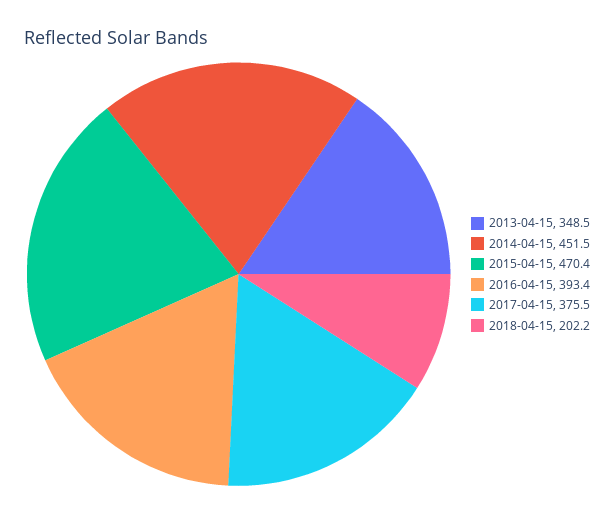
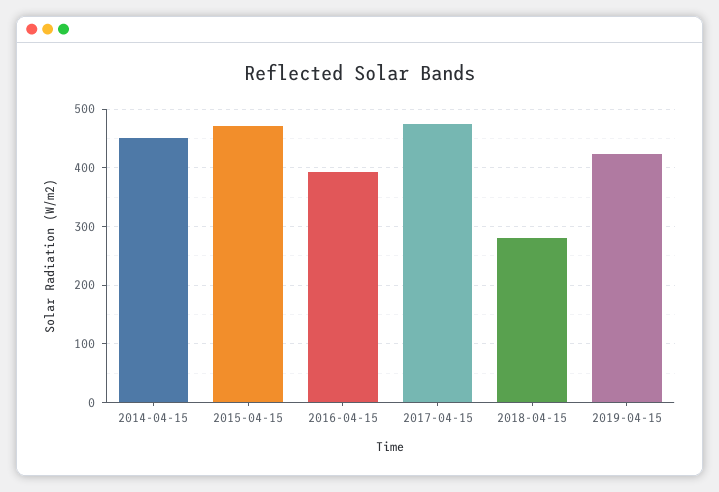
2013-04-15: 348.5 -> none
2017-04-15: 375.5 -> 480
2018-04-15: 202.2 -> 280
2019-04-15: none -> 420

